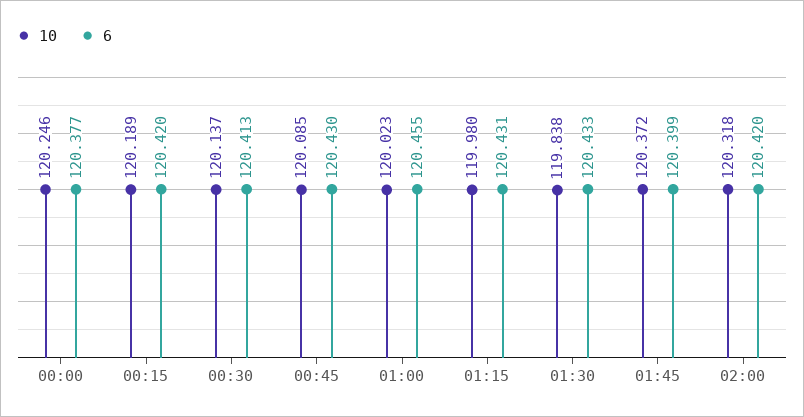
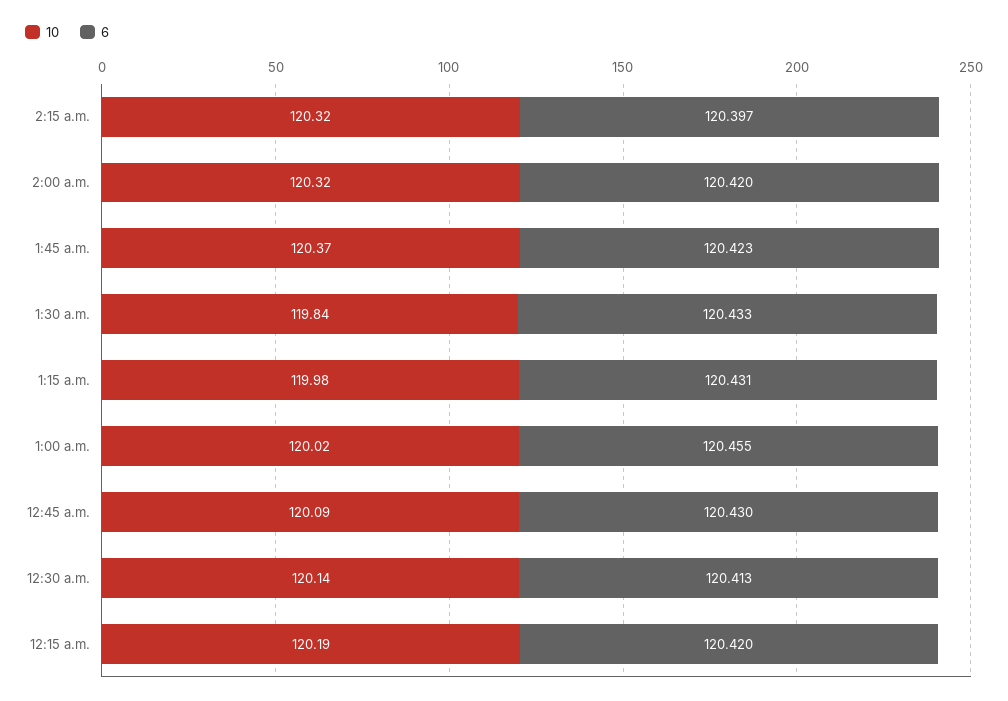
10, 00:00: 120.246 -> none
6, 00:00: 120.377 -> none
6, 01:45: 120.399 -> 120.423
10, 2:15 a.m.: none -> 120.32
6, 2:15 a.m.: none -> 120.397

